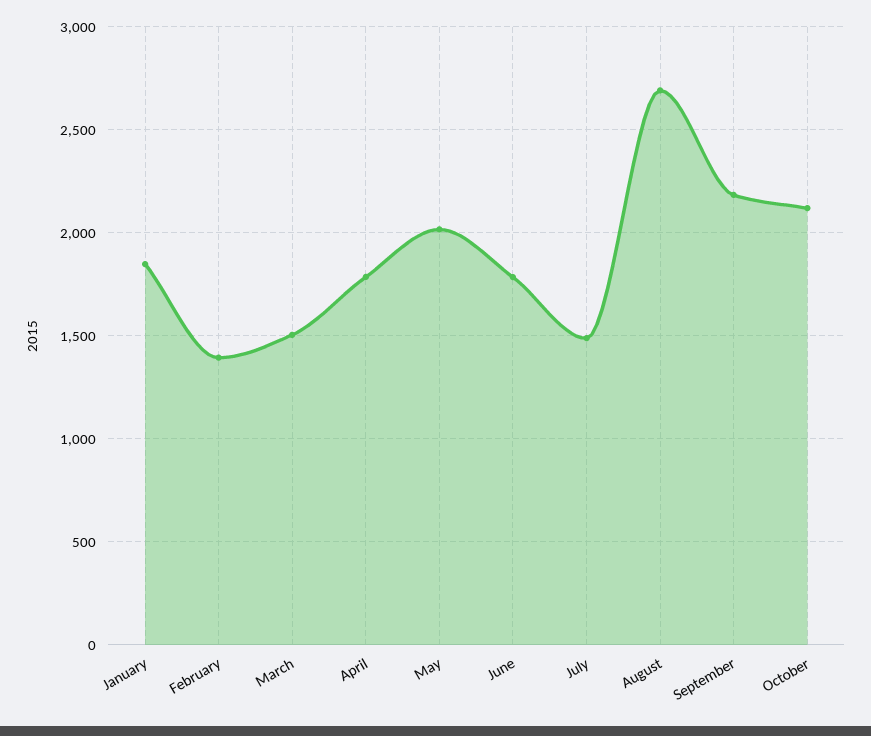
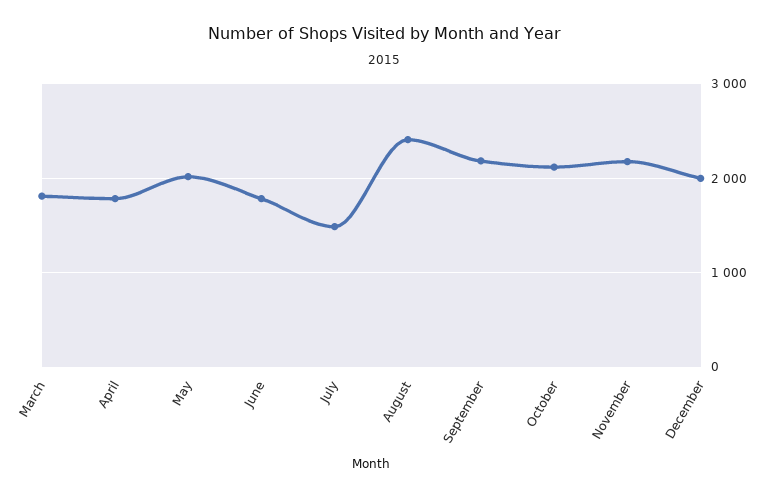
January: 1850 -> none
February: 1400 -> none
March: 1500 -> 1800
August: 2700 -> 2400
November: none -> 2200
December: none -> 2000

